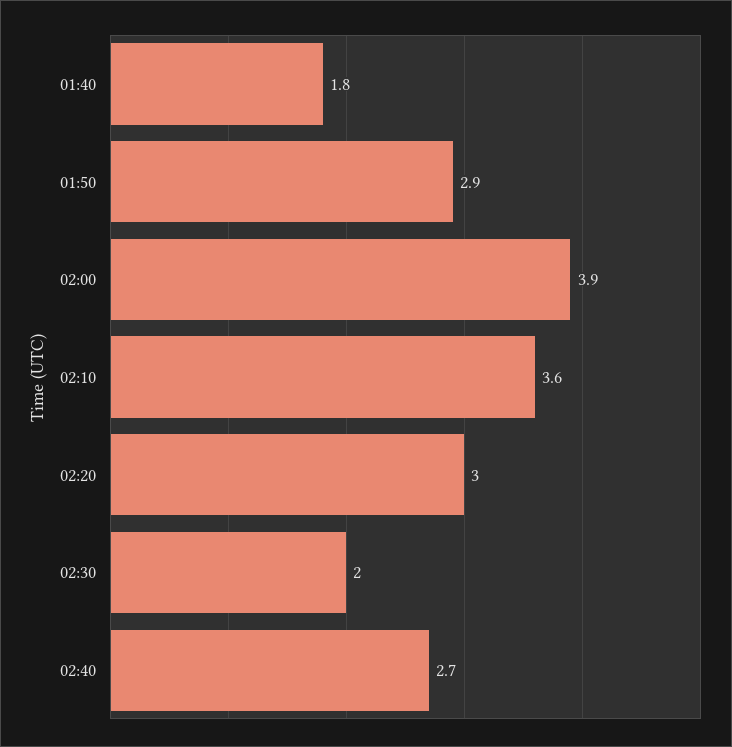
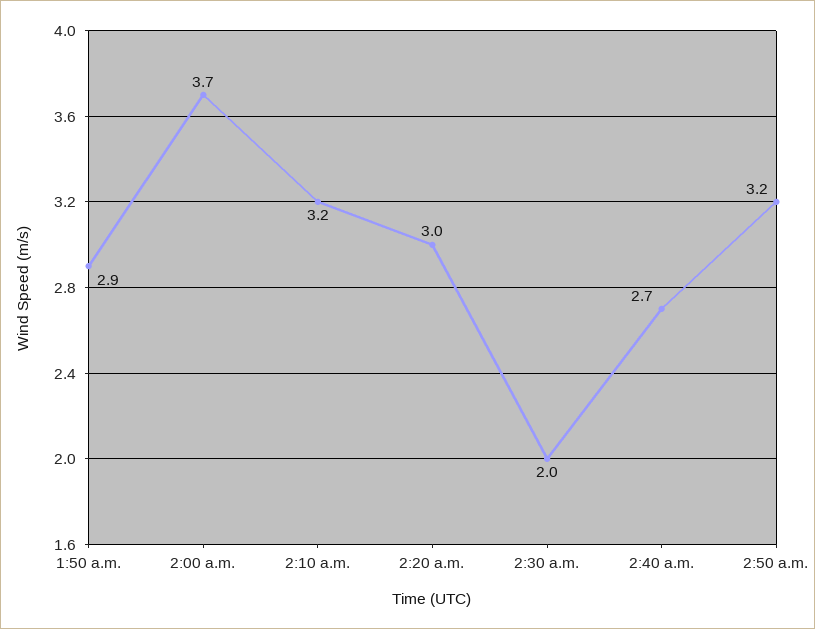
01:40: 1.8 -> none
02:00: 3.9 -> 3.7
02:10: 3.6 -> 3.2
2:50 a.m.: none -> 3.2

